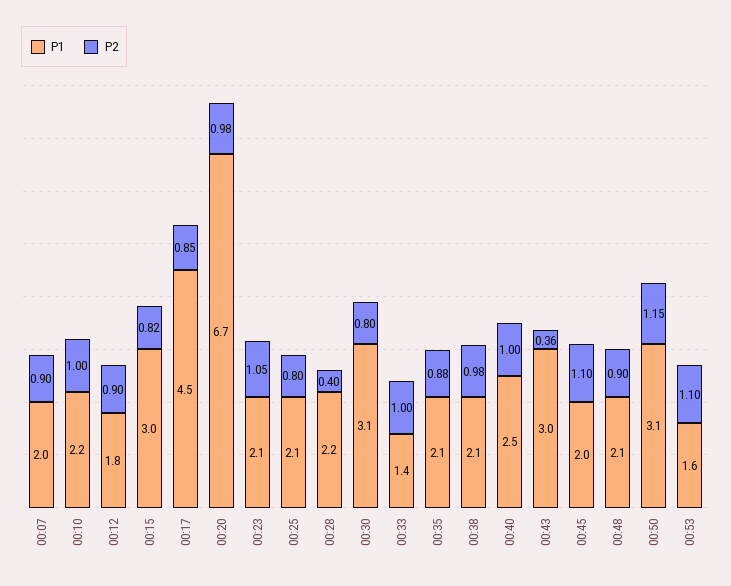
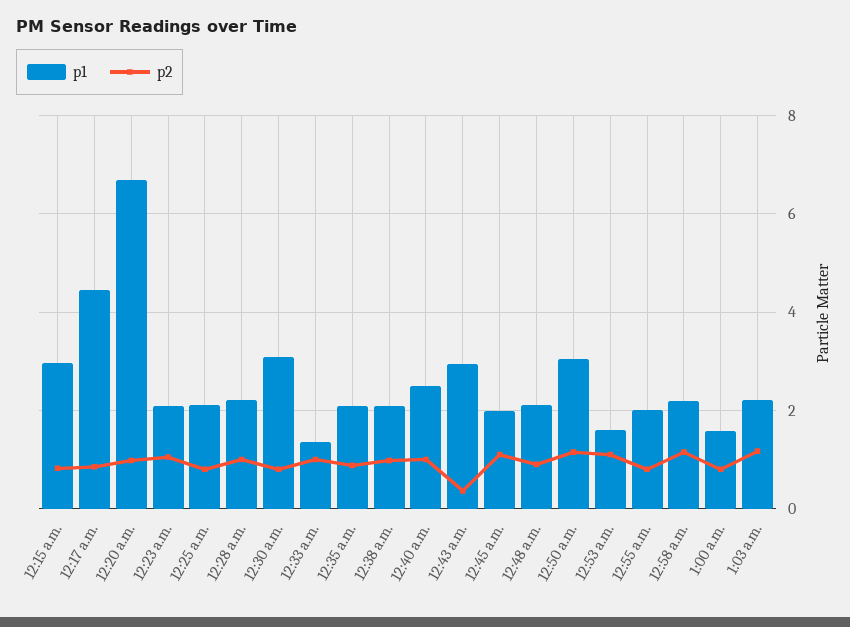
P1, 00:07: 2 -> none
P2, 00:07: 0.9 -> none
P1, 00:10: 2.2 -> none
P2, 00:10: 1 -> none
P1, 00:12: 1.8 -> none
P2, 00:12: 0.9 -> none
P2, 00:28: 0.4 -> 1
P1, 12:55 a.m.: none -> 2
P2, 12:55 a.m.: none -> 0.8
P1, 12:58 a.m.: none -> 2.2
P2, 12:58 a.m.: none -> 1.2
P1, 1:00 a.m.: none -> 1.6
P2, 1:00 a.m.: none -> 0.8
P1, 1:03 a.m.: none -> 2.2
P2, 1:03 a.m.: none -> 1.2

